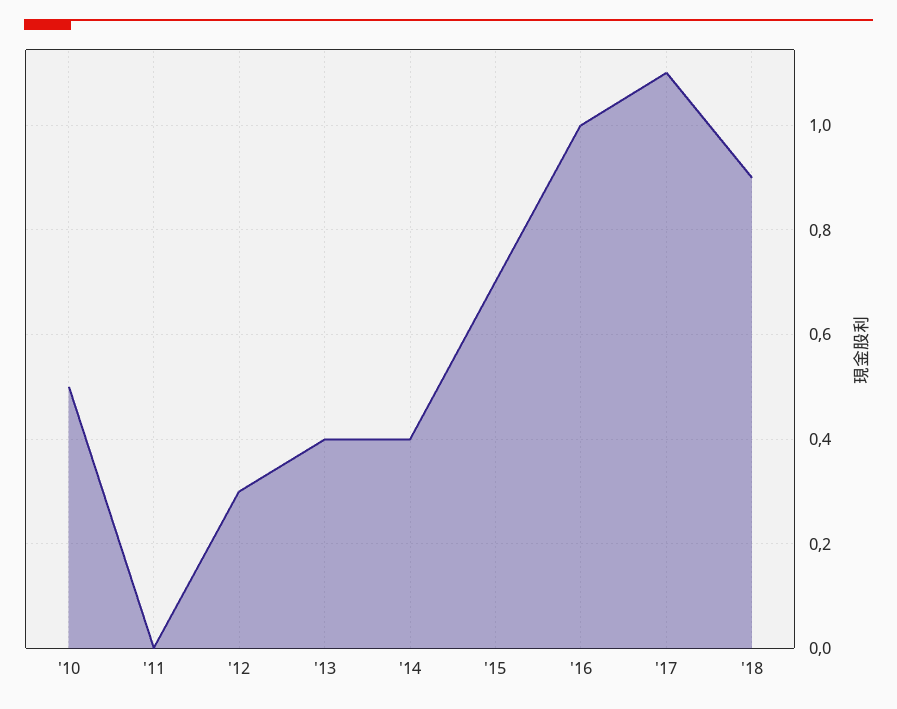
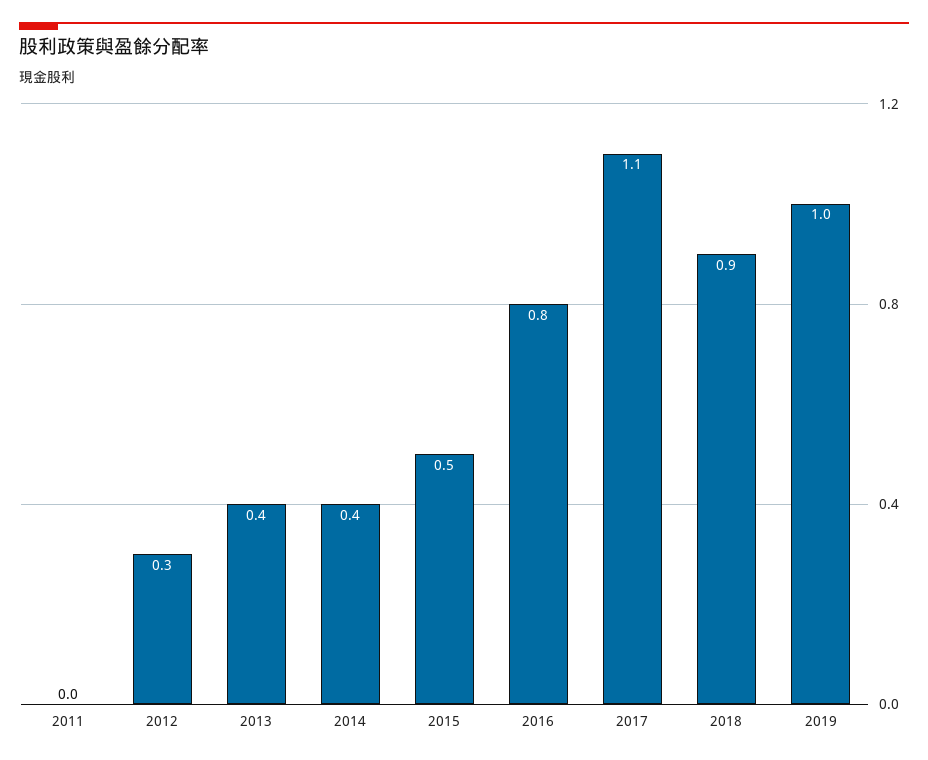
'10: 0.5 -> none
'15: 0.7 -> 0.5
'16: 1 -> 0.8
2019: none -> 1

